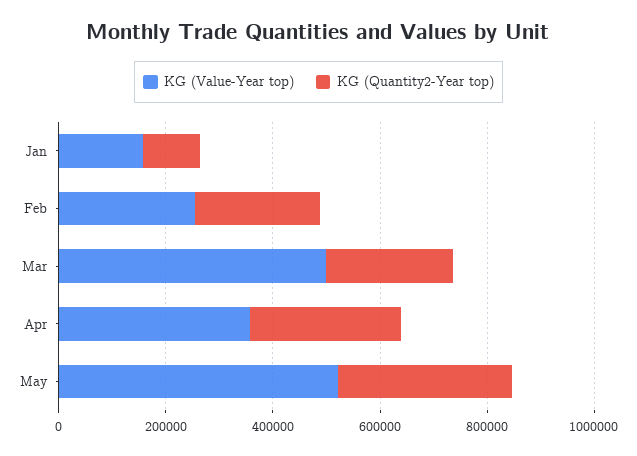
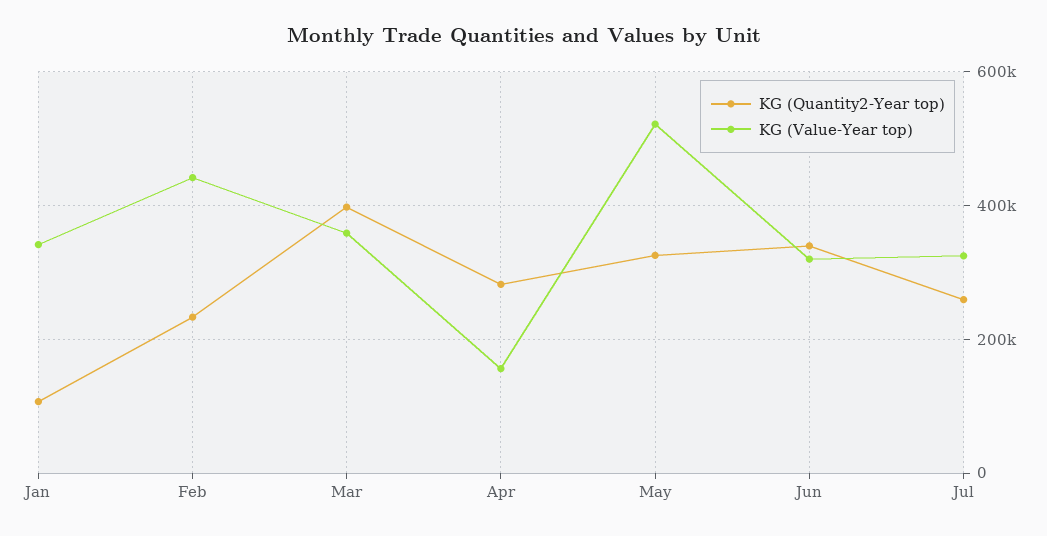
KG (Value-Year top), Jan: 150000 -> 340000
KG (Value-Year top), Feb: 250000 -> 440000
KG (Value-Year top), Mar: 500000 -> 360000
KG (Quantity2-Year top), Mar: 250000 -> 400000
KG (Value-Year top), Apr: 350000 -> 160000
KG (Quantity2-Year top), Jun: none -> 340000
KG (Value-Year top), Jun: none -> 320000
KG (Quantity2-Year top), Jul: none -> 260000
KG (Value-Year top), Jul: none -> 320000

